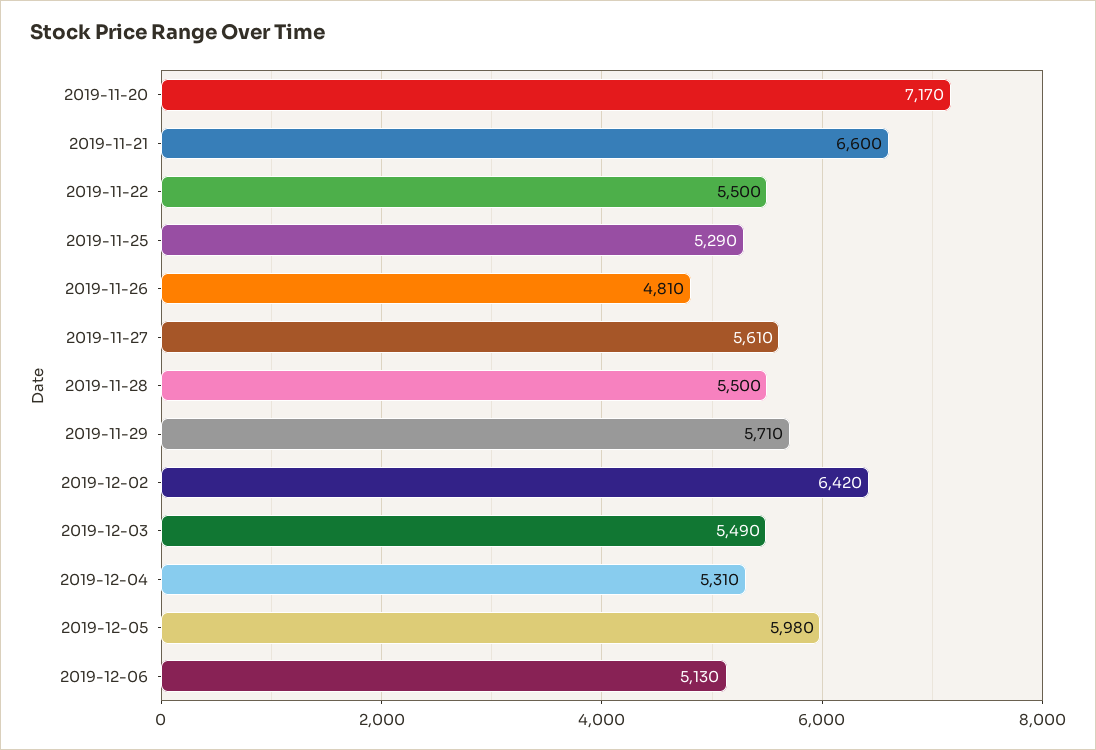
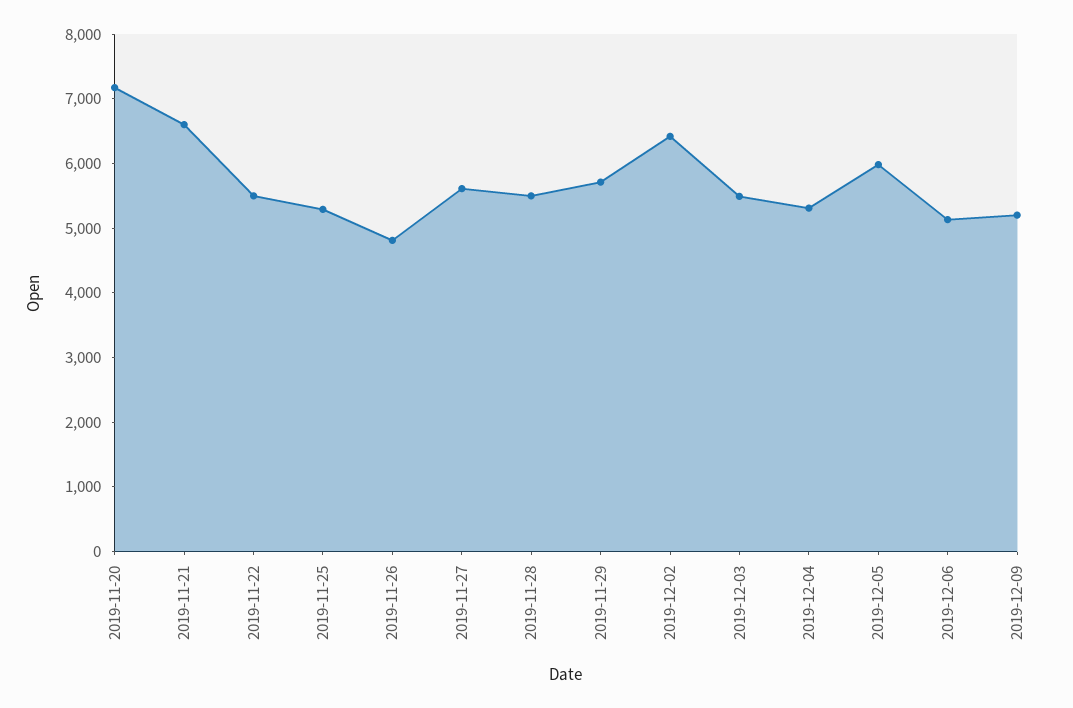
2019-12-09: none -> 5200

